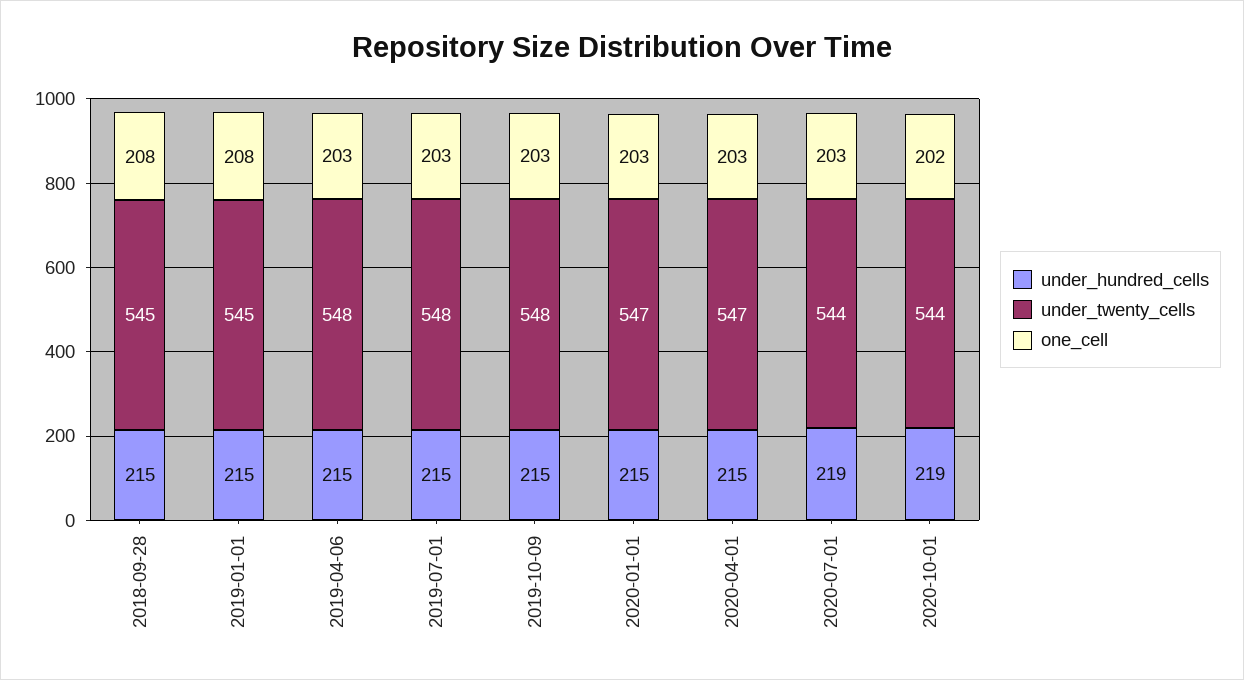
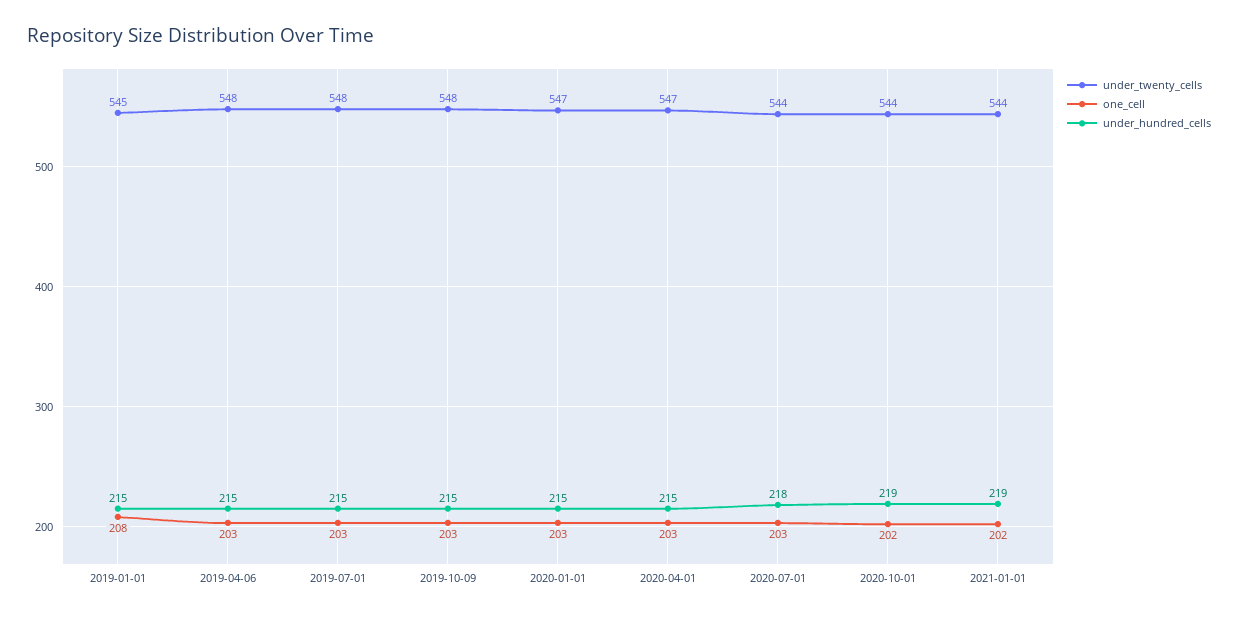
under_hundred_cells, 2018-09-28: 215 -> none
under_twenty_cells, 2018-09-28: 545 -> none
one_cell, 2018-09-28: 208 -> none
under_hundred_cells, 2020-07-01: 219 -> 218
under_twenty_cells, 2021-01-01: none -> 544
one_cell, 2021-01-01: none -> 202
under_hundred_cells, 2021-01-01: none -> 219

